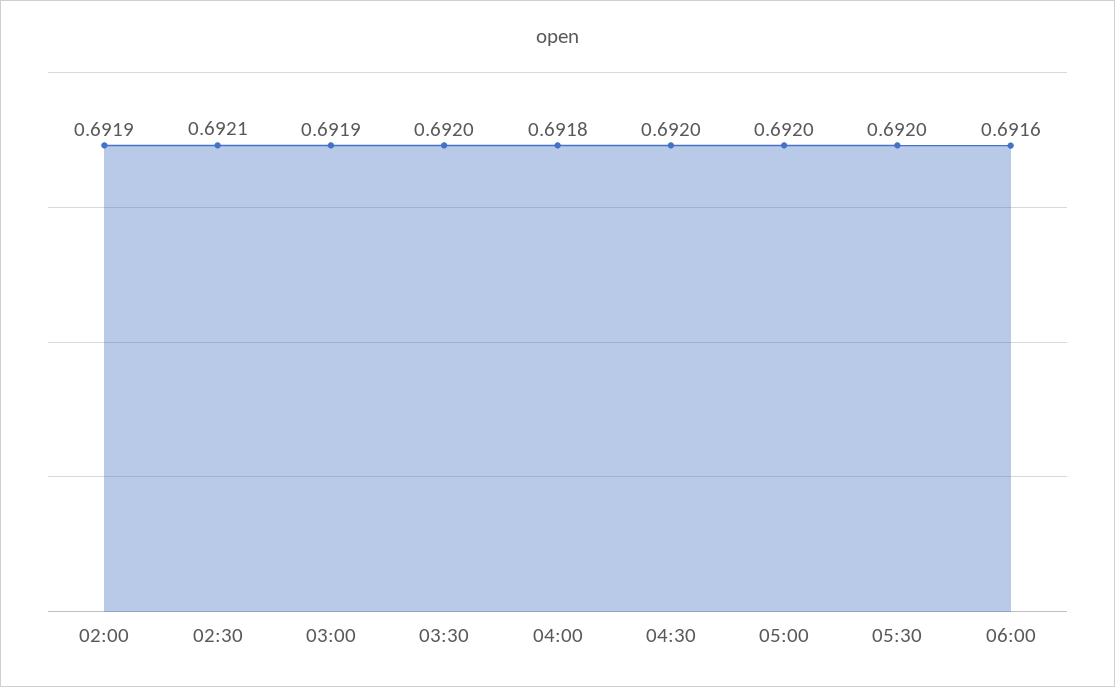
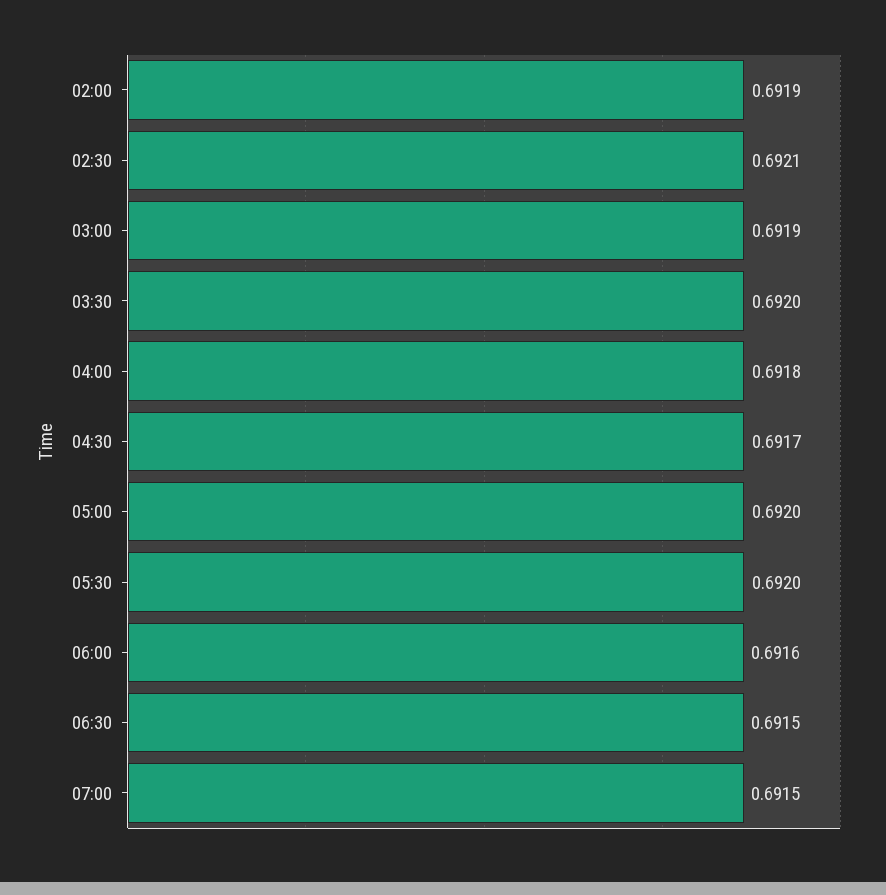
04:30: 0.692 -> 0.6917
06:30: none -> 0.6915
07:00: none -> 0.6915

